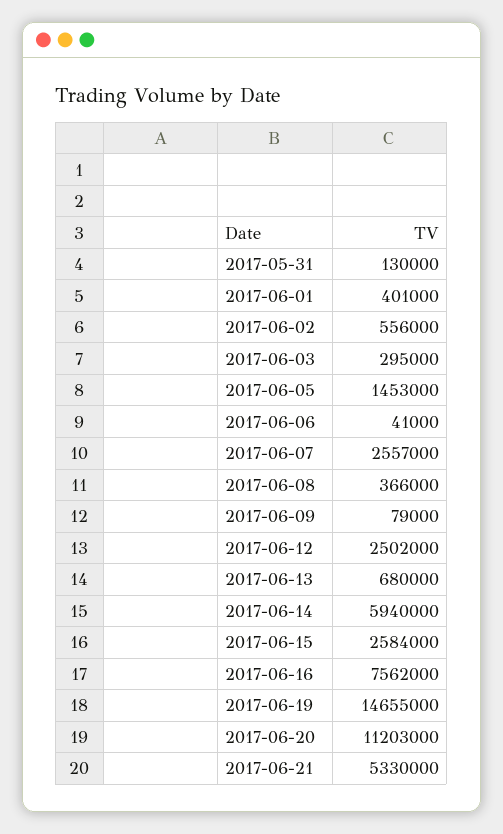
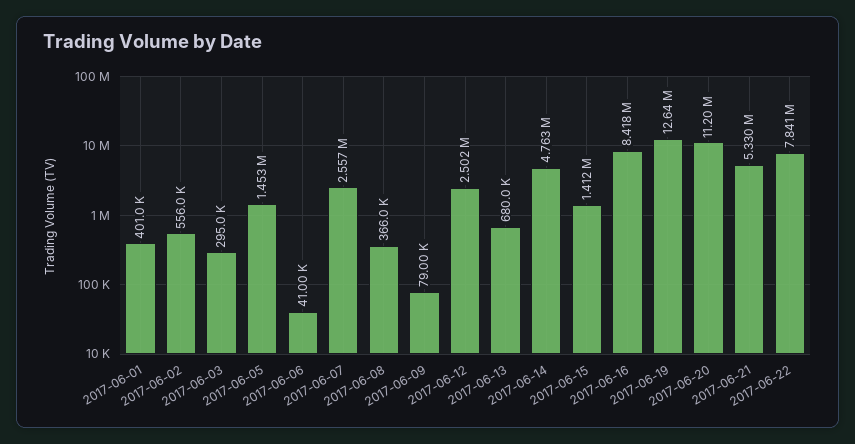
2017-05-31: 130000 -> none
2017-06-14: 5940000 -> 4763000
2017-06-15: 2584000 -> 1412000
2017-06-16: 7562000 -> 8418000
2017-06-19: 14655000 -> 12640000
2017-06-22: none -> 7841000

